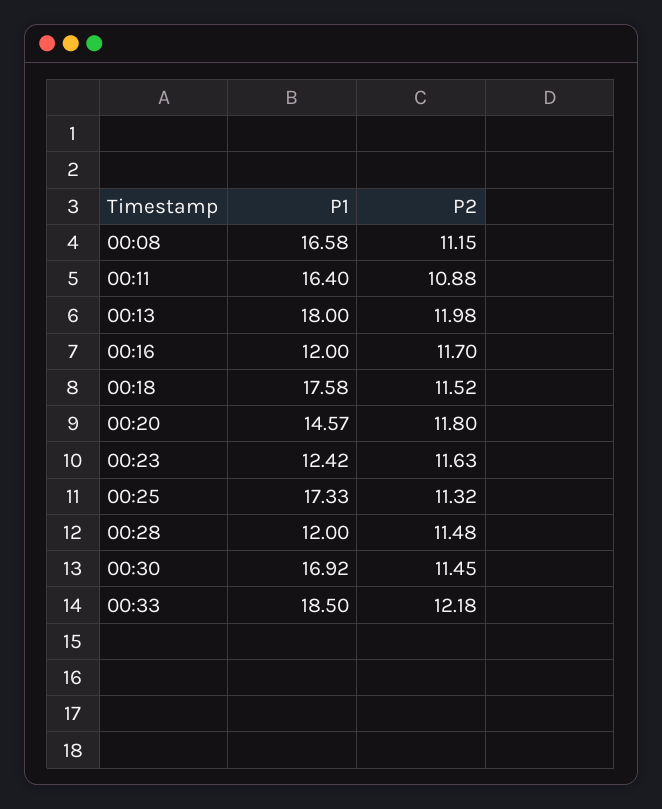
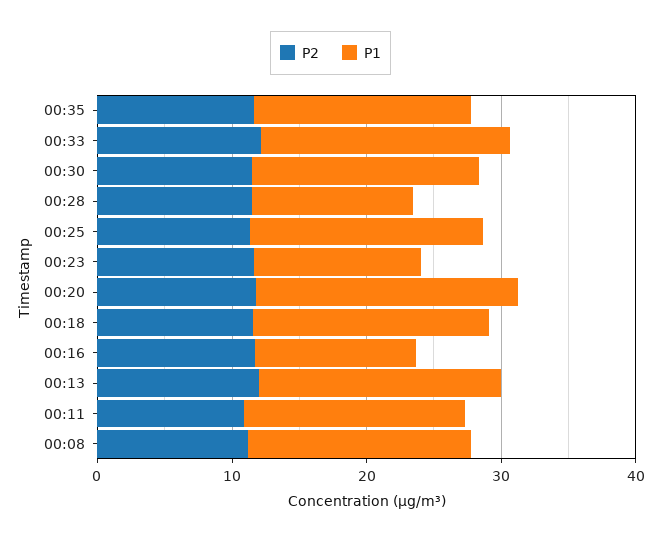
P1, 00:20: 14.57 -> 20
P2, 00:35: none -> 12
P1, 00:35: none -> 16

